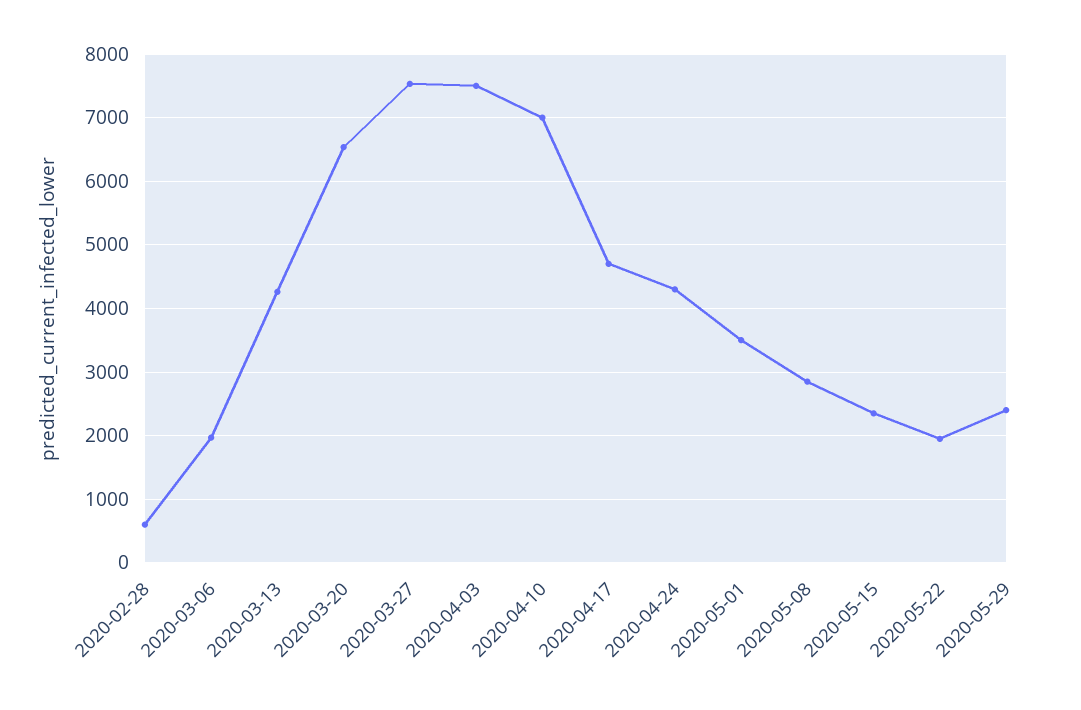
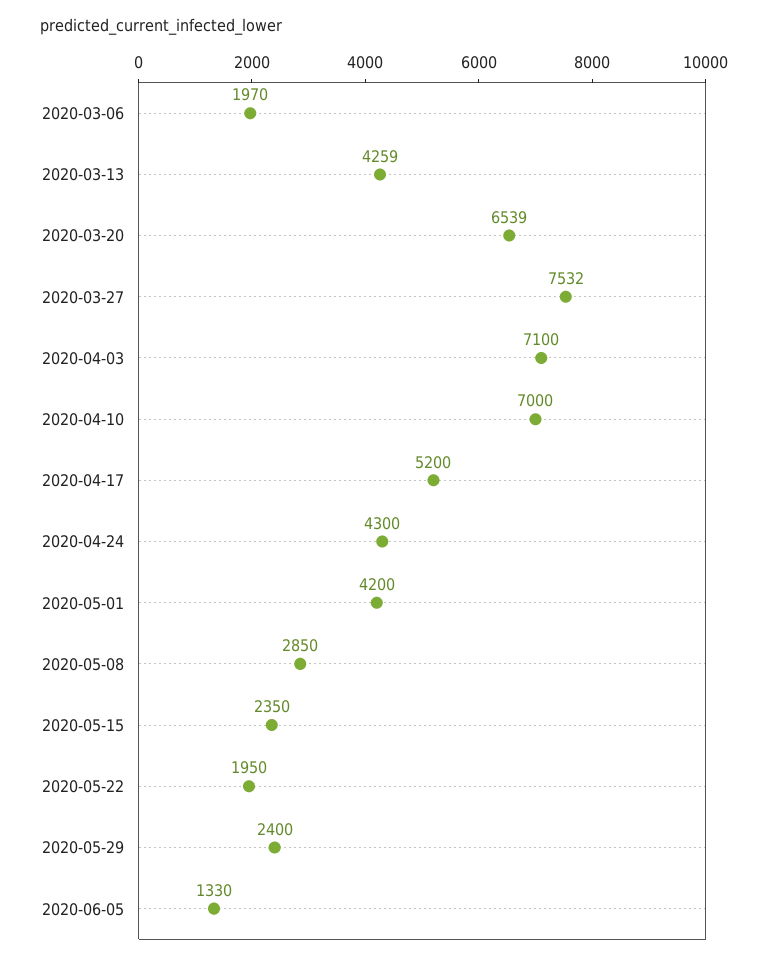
2020-02-28: 600 -> none
2020-04-03: 7500 -> 7100
2020-04-17: 4700 -> 5200
2020-05-01: 3500 -> 4200
2020-06-05: none -> 1330

